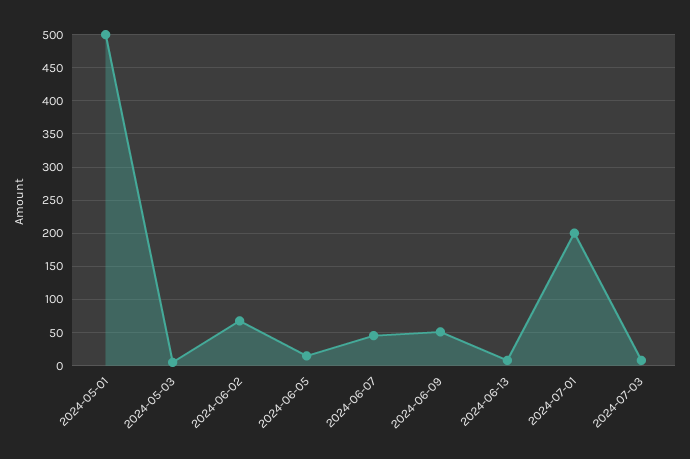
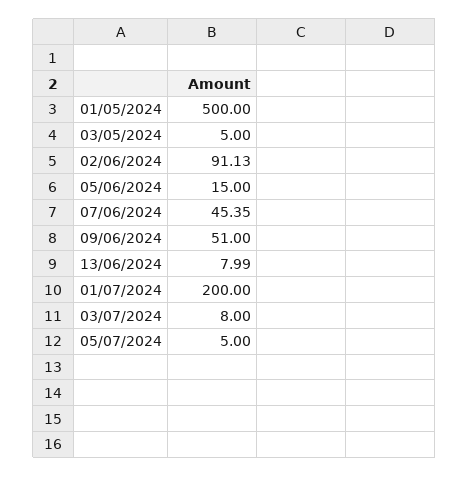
2024-06-02: 70 -> 91.13
05/07/2024: none -> 5

